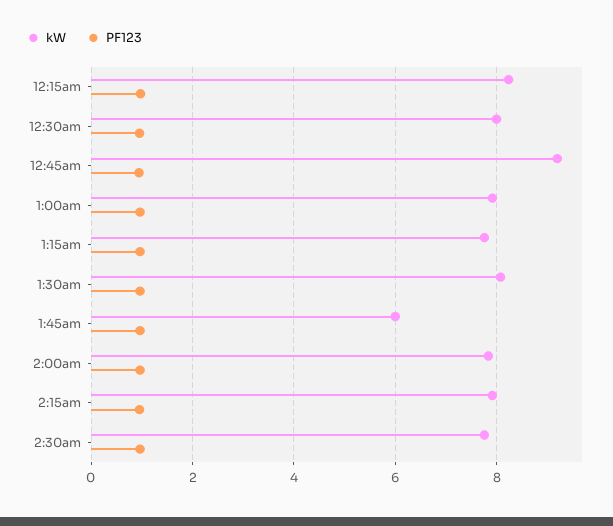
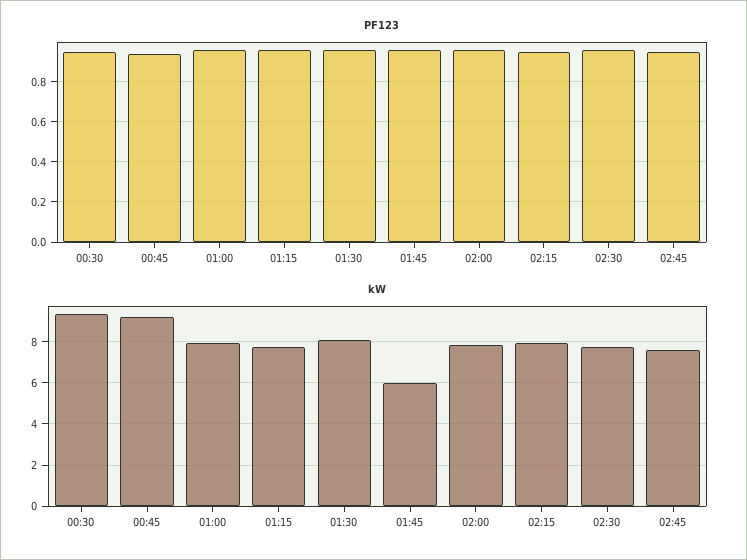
kW, 12:15am: 8.2 -> none
PF123, 12:15am: 1 -> none
kW, 12:30am: 8 -> 9.5
PF123, 02:45: none -> 0.95
kW, 02:45: none -> 7.5

